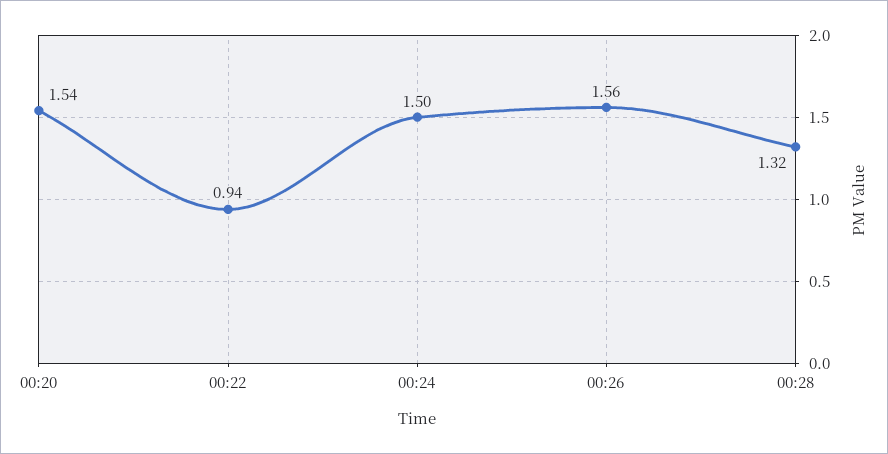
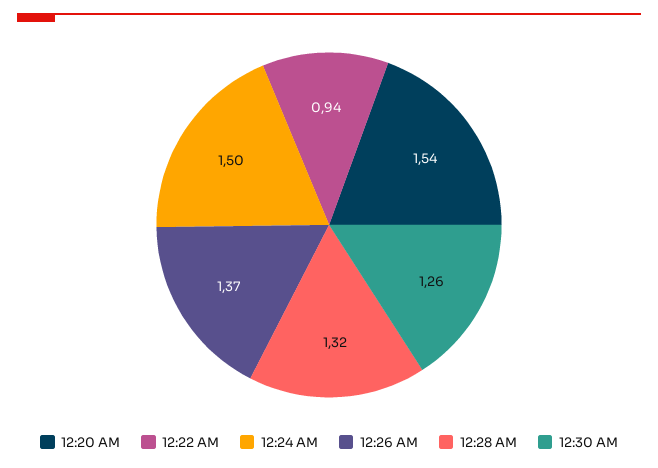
00:26: 1.56 -> 1.37
12:30 AM: none -> 1.26

